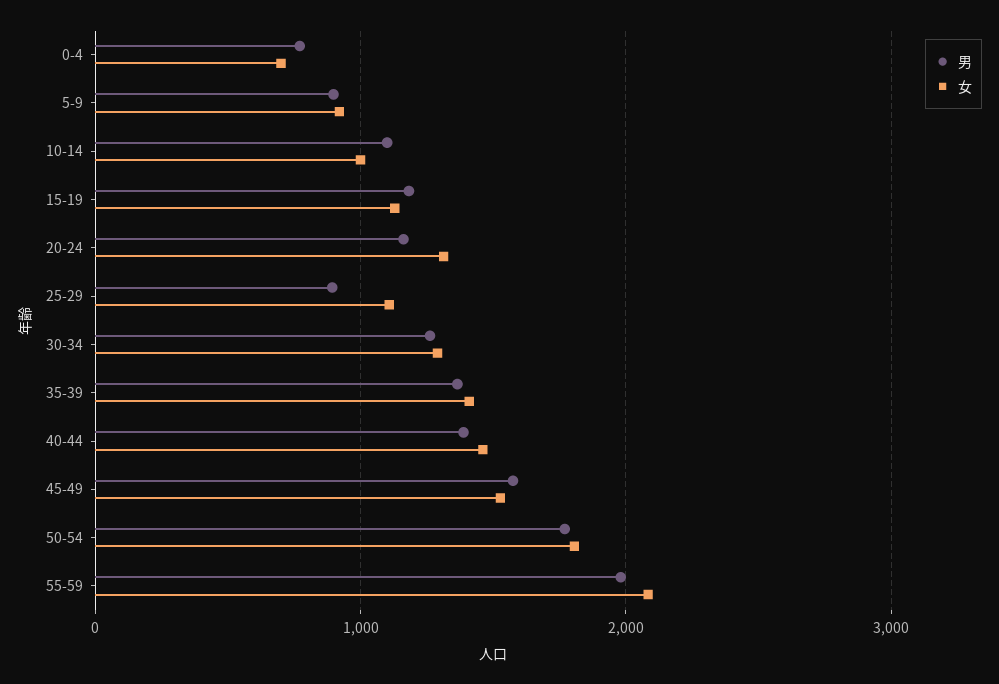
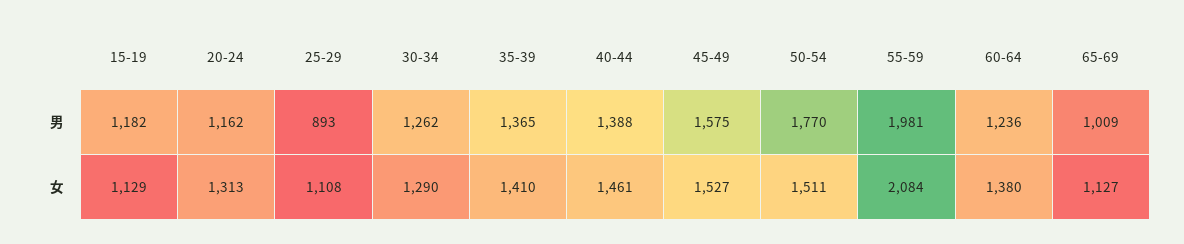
男, 0-4: 800 -> none
女, 0-4: 700 -> none
男, 5-9: 900 -> none
女, 5-9: 900 -> none
男, 10-14: 1100 -> none
女, 10-14: 1000 -> none
女, 50-54: 1800 -> 1511
男, 60-64: none -> 1236
男, 65-69: none -> 1009
女, 60-64: none -> 1380
女, 65-69: none -> 1127

